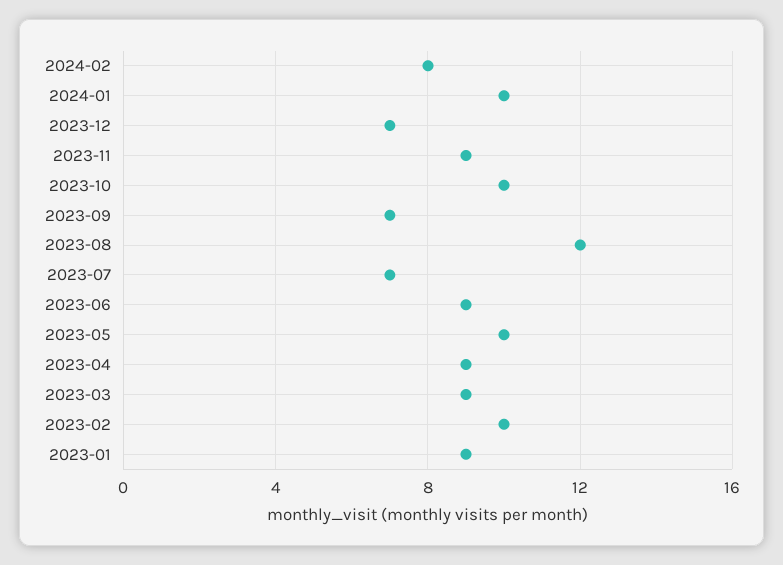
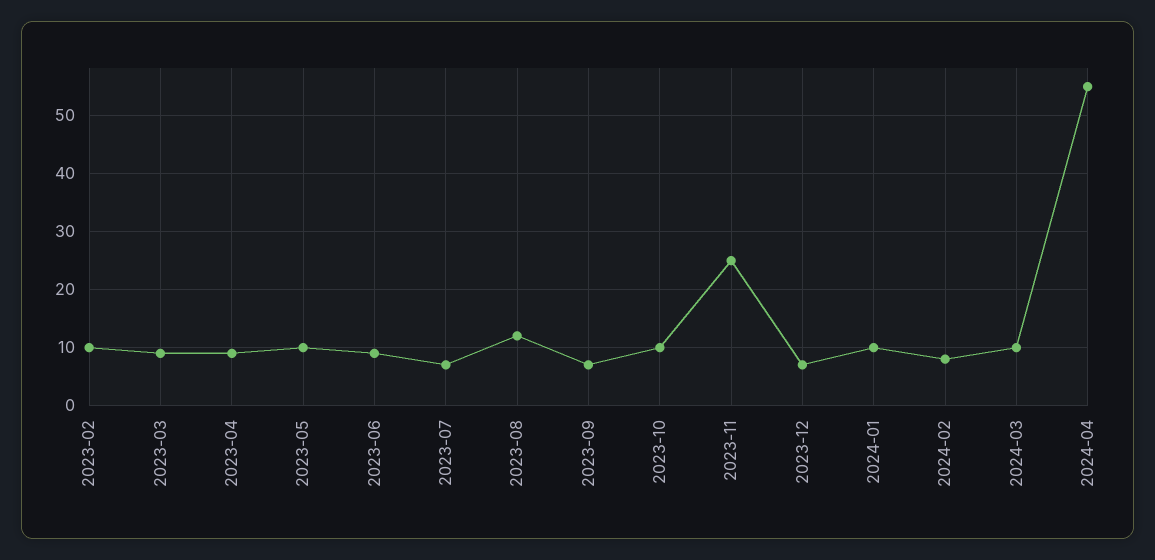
2023-11: 9 -> 25
2023-01: 9 -> none
2024-03: none -> 10
2024-04: none -> 55

